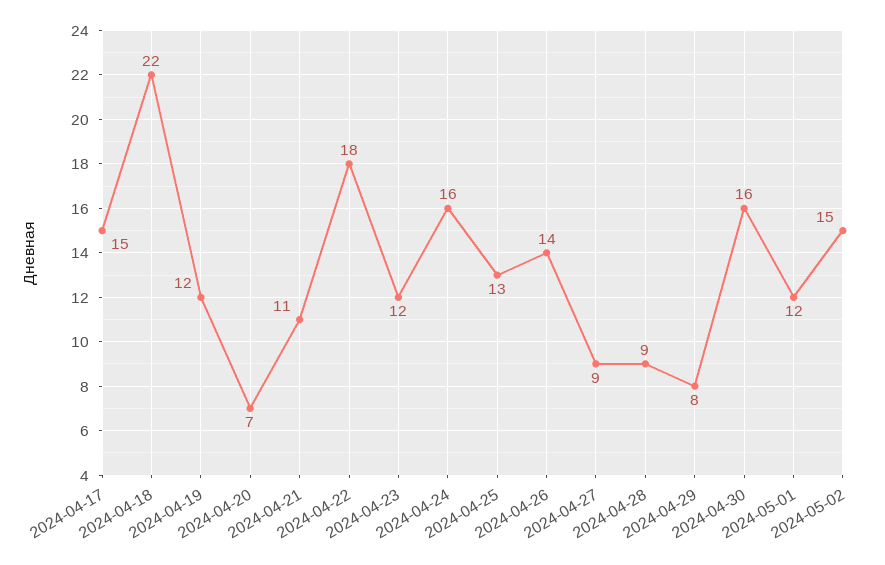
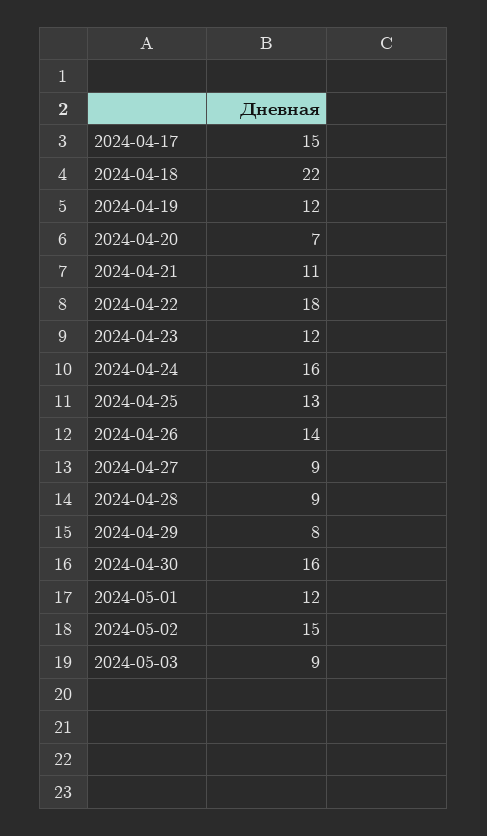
2024-05-03: none -> 9

